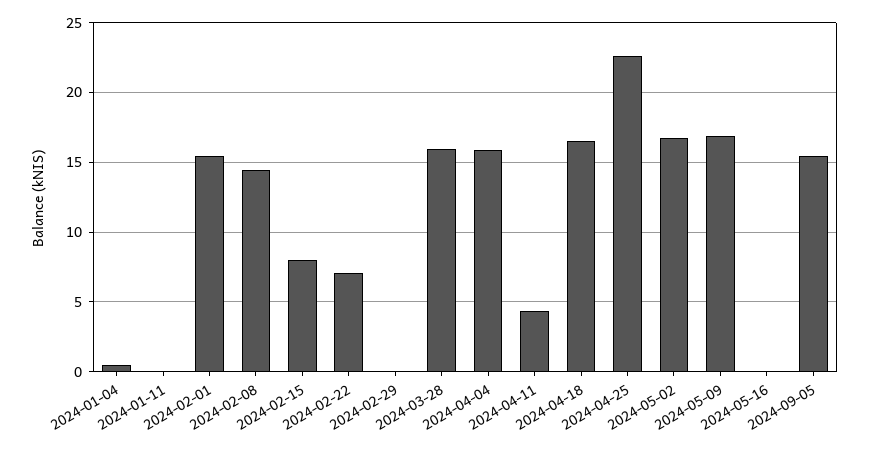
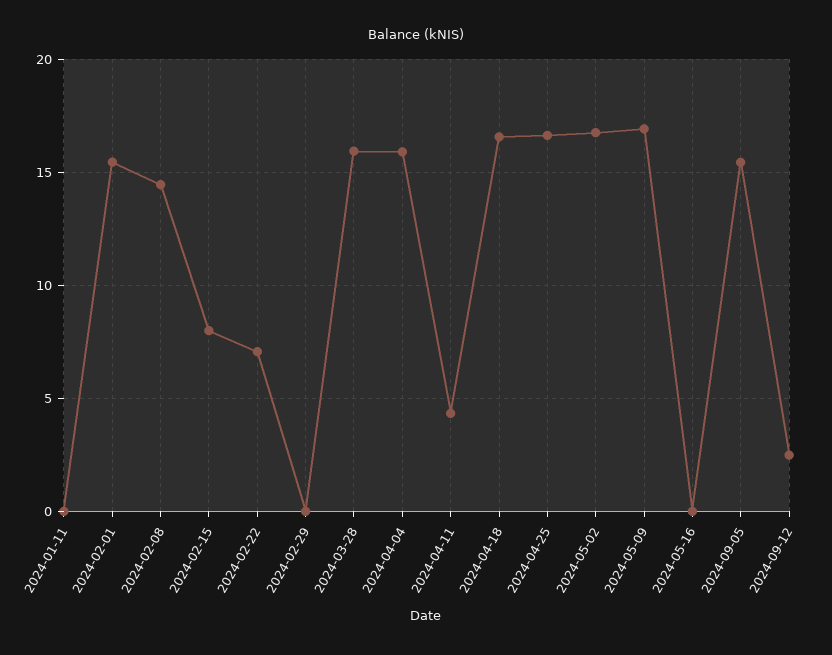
2024-01-04: 0.5 -> none
2024-04-25: 22.5 -> 16.5
2024-09-12: none -> 2.5

